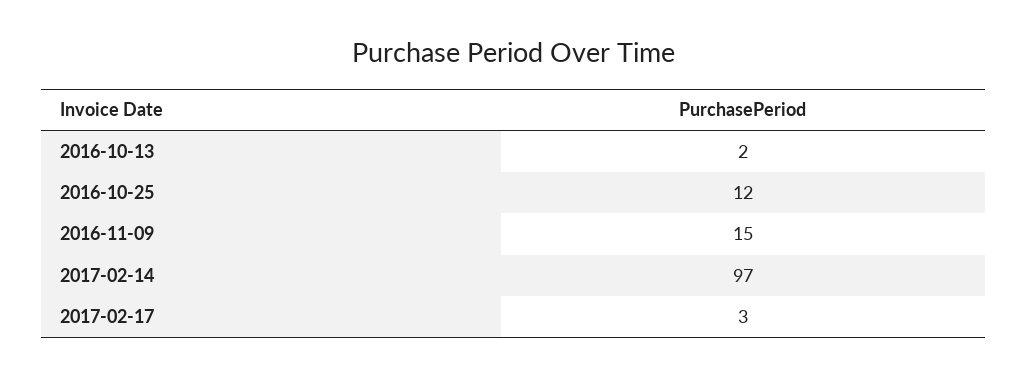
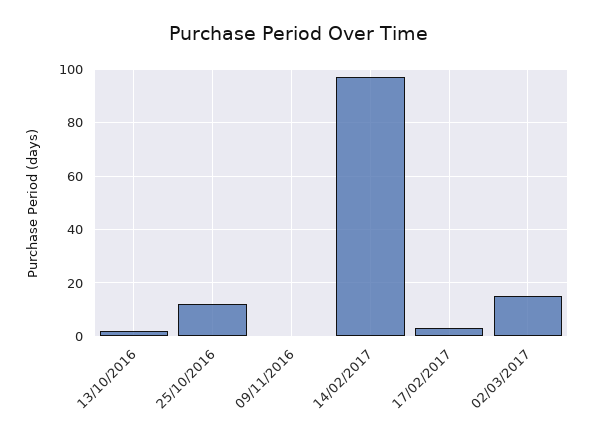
2016-11-09: 15 -> 0
02/03/2017: none -> 15

